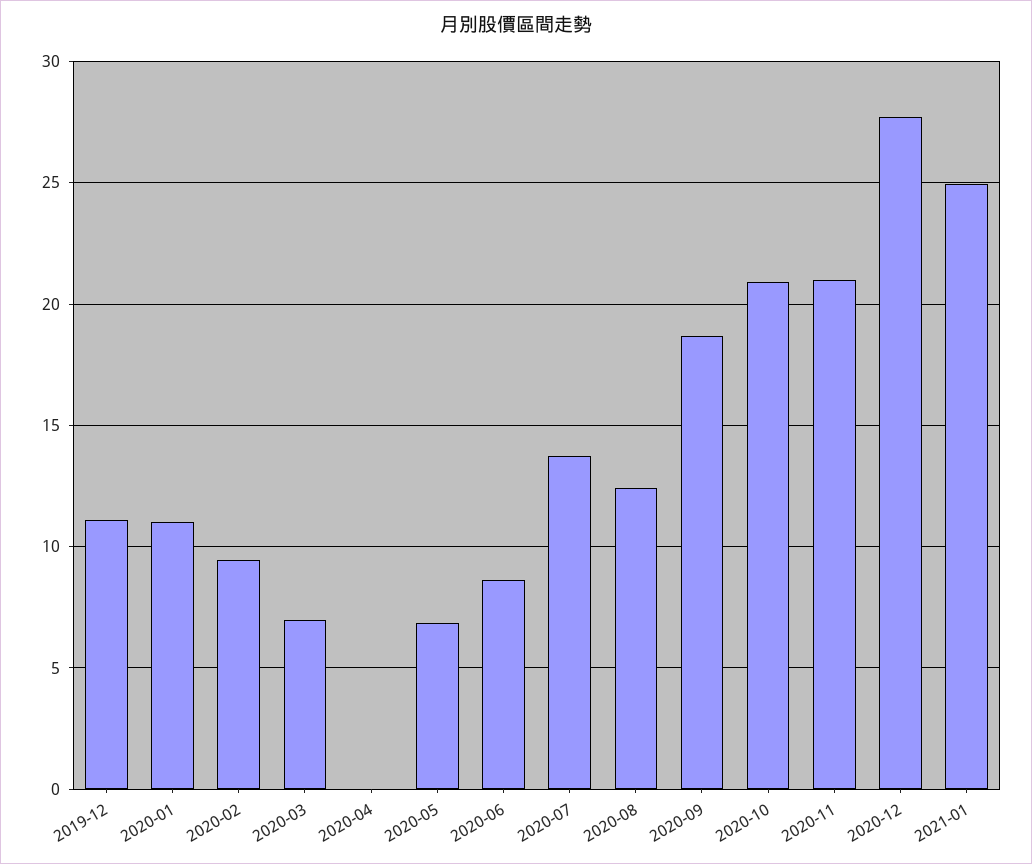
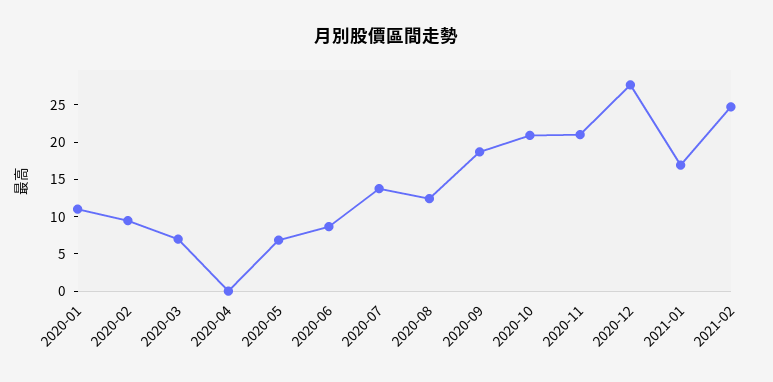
2019-12: 11 -> none
2021-01: 25 -> 17.5
2021-02: none -> 25

